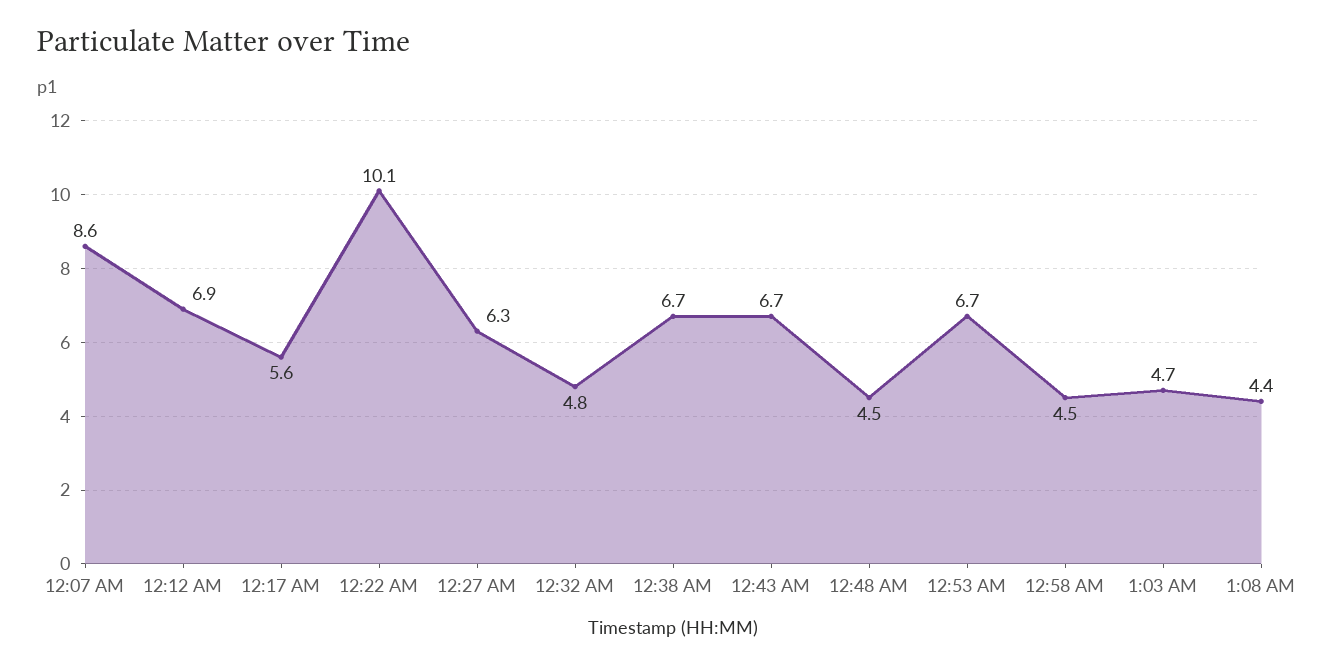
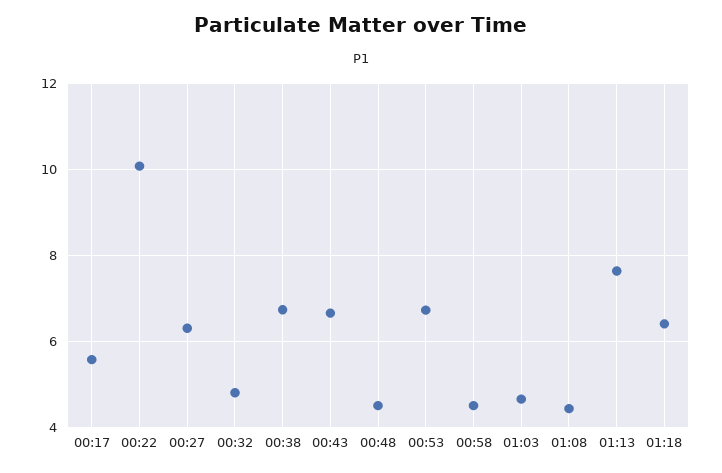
12:07 AM: 8.6 -> none
12:12 AM: 6.9 -> none
01:13: none -> 7.6
01:18: none -> 6.4

